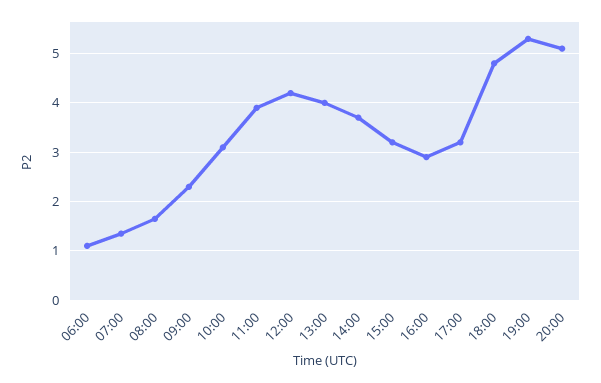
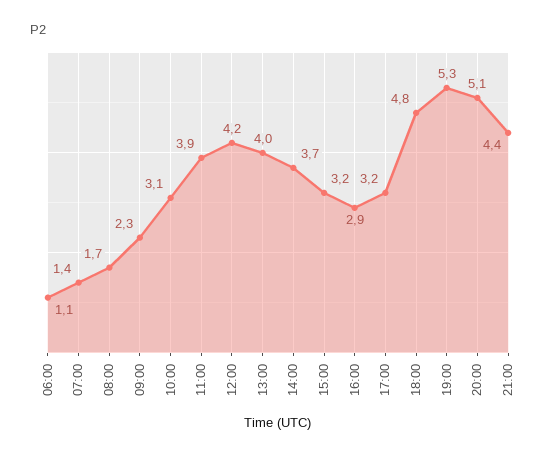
21:00: none -> 4.4

